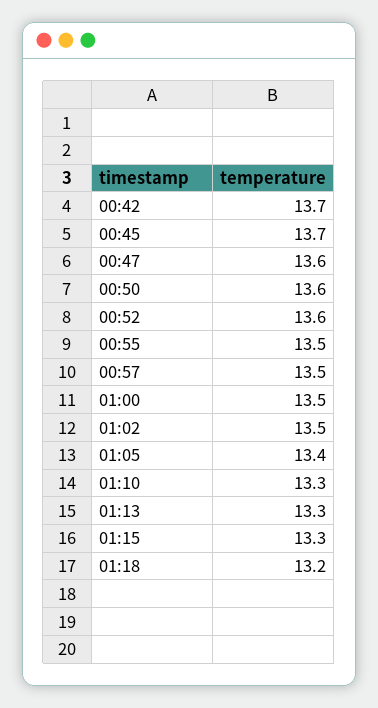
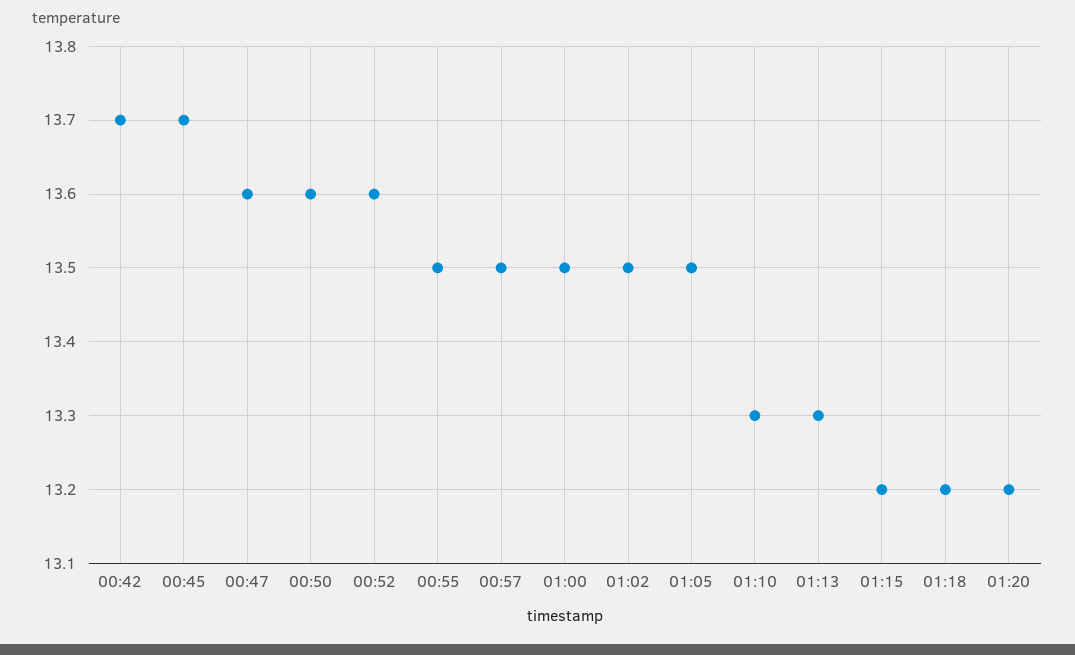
01:05: 13.4 -> 13.5
01:15: 13.3 -> 13.2
01:20: none -> 13.2

